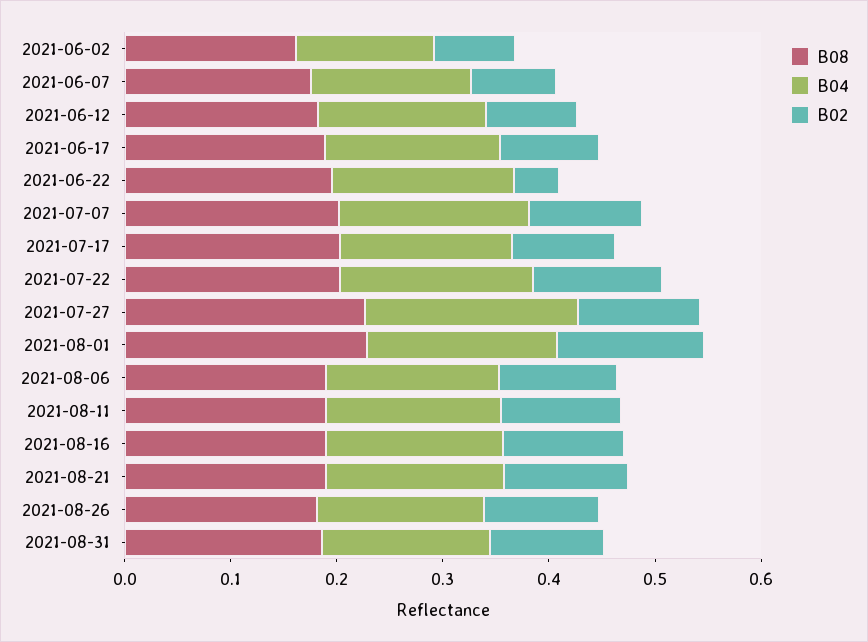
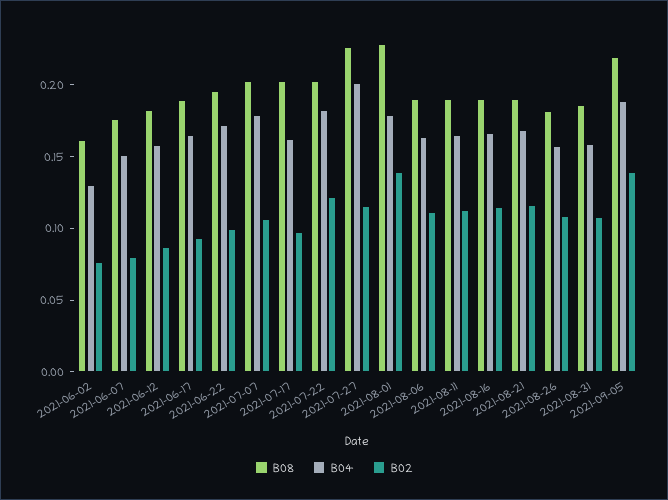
B02, 2021-06-22: 0.04 -> 0.1
B08, 2021-09-05: none -> 0.22
B04, 2021-09-05: none -> 0.19
B02, 2021-09-05: none -> 0.14

